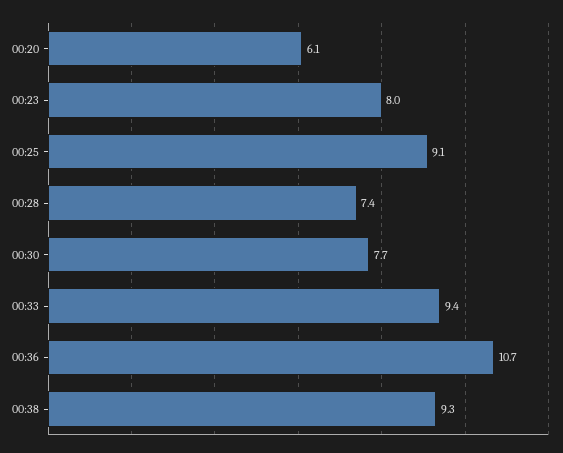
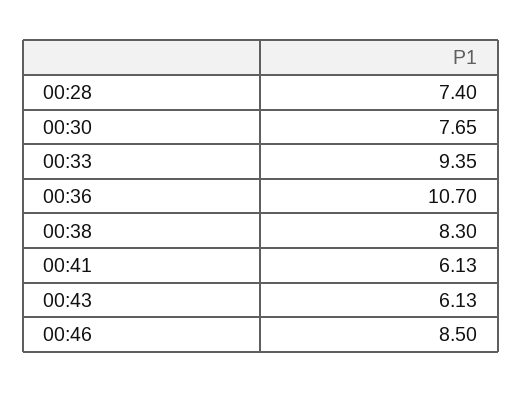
00:20: 6.1 -> none
00:23: 8 -> none
00:25: 9.1 -> none
00:38: 9.3 -> 8.3
00:41: none -> 6.13
00:43: none -> 6.13
00:46: none -> 8.5

